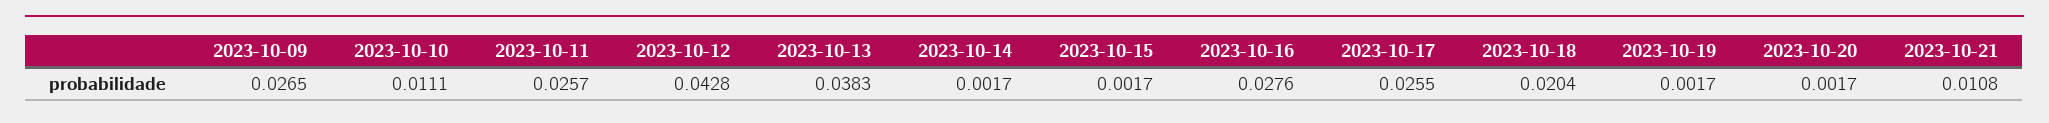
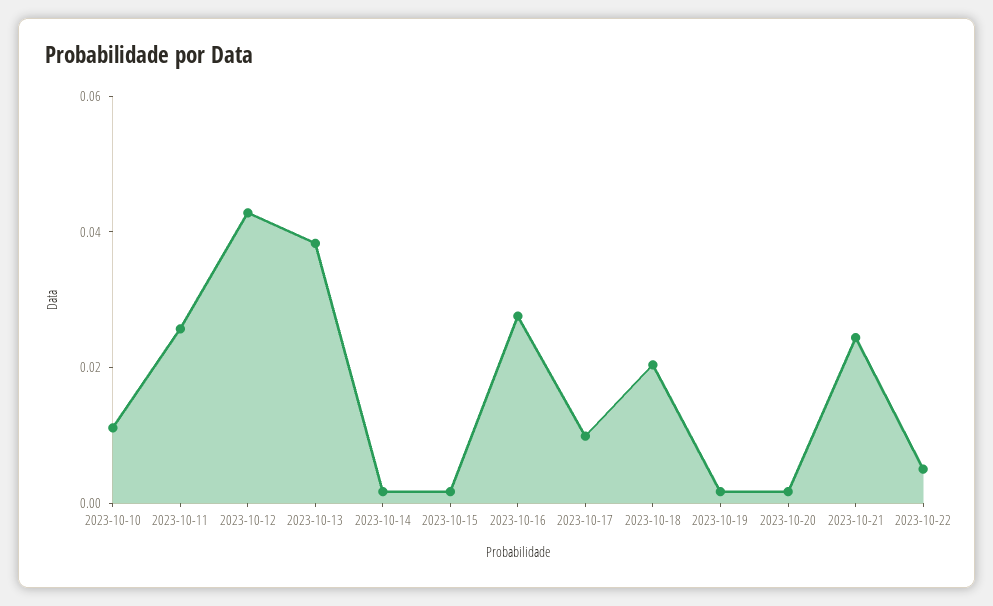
2023-10-09: 0.0265 -> none
2023-10-17: 0.0255 -> 0.01
2023-10-21: 0.0108 -> 0.025
2023-10-22: none -> 0.005

